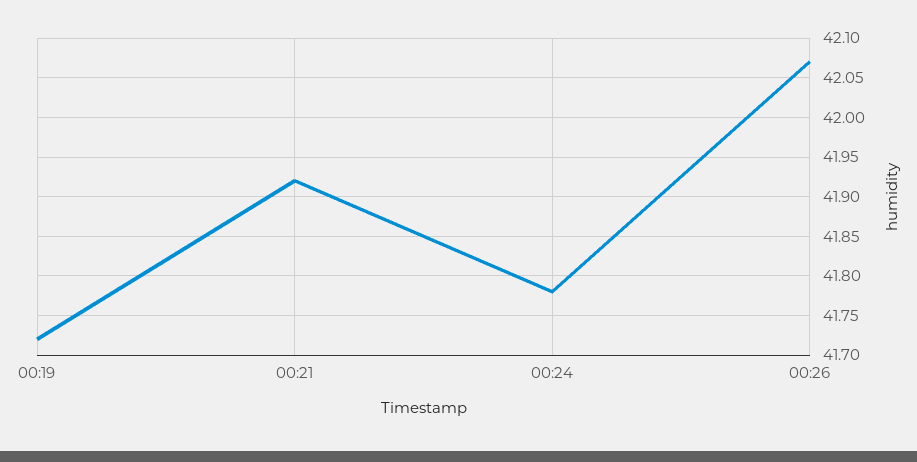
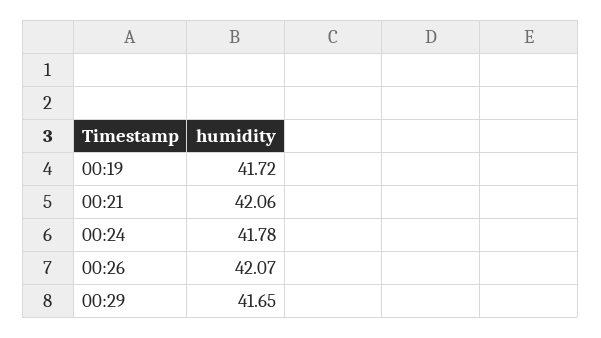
00:21: 41.92 -> 42.06
00:29: none -> 41.65

